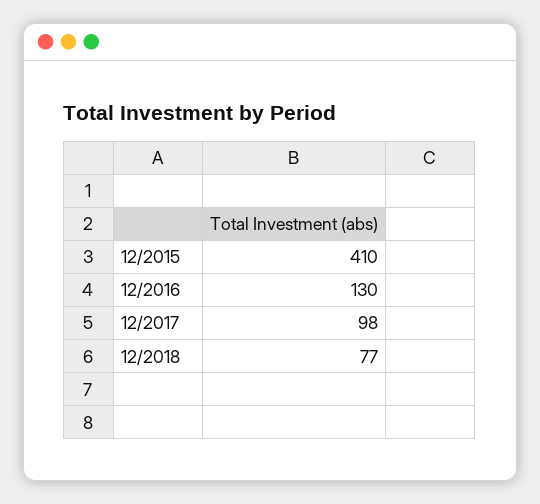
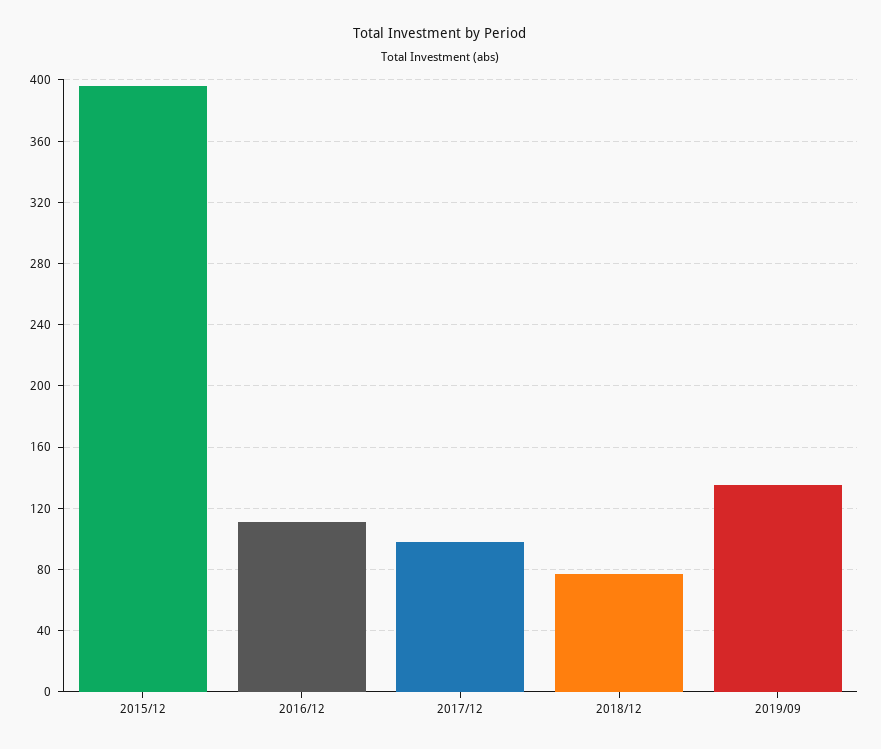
12/2015: 410 -> 395
12/2016: 130 -> 110
2019/09: none -> 135

